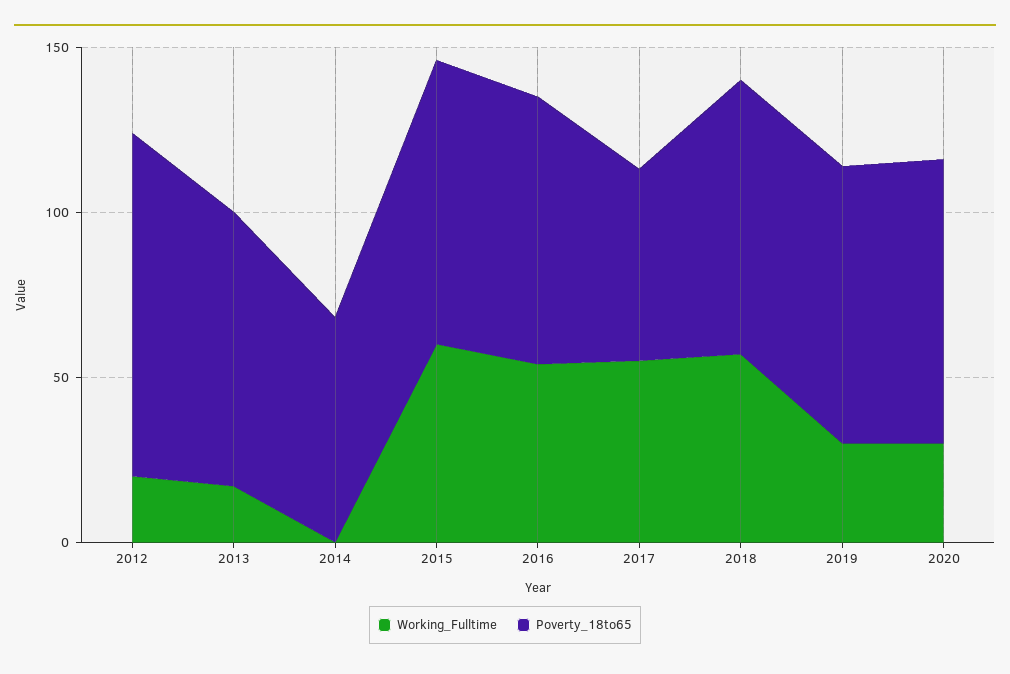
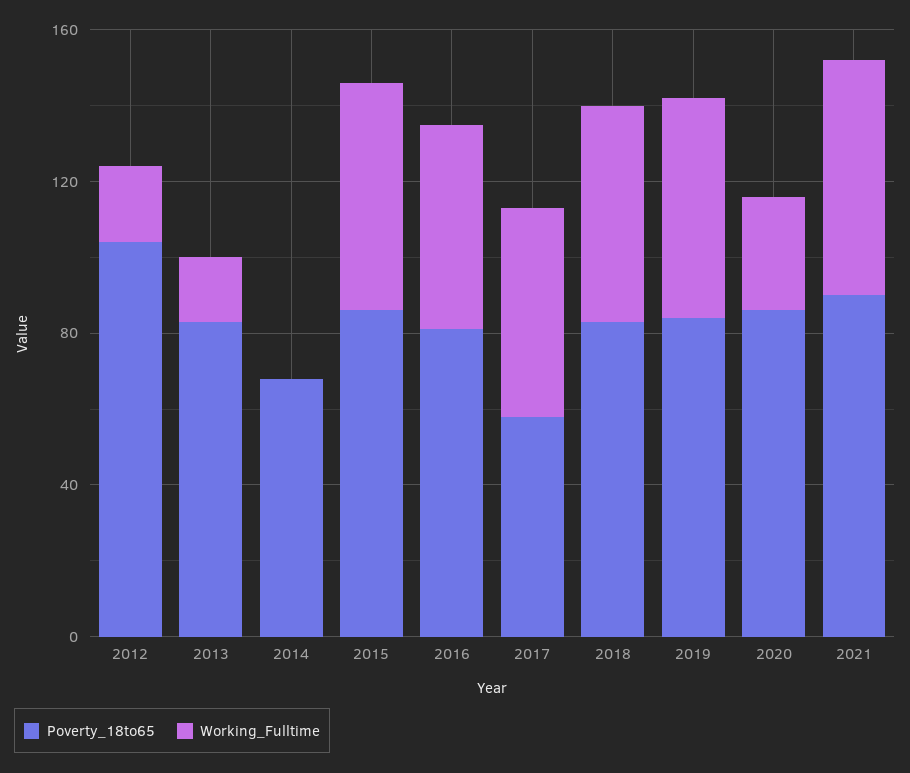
Working_Fulltime, 2019: 30 -> 60
Poverty_18to65, 2021: none -> 90
Working_Fulltime, 2021: none -> 60

